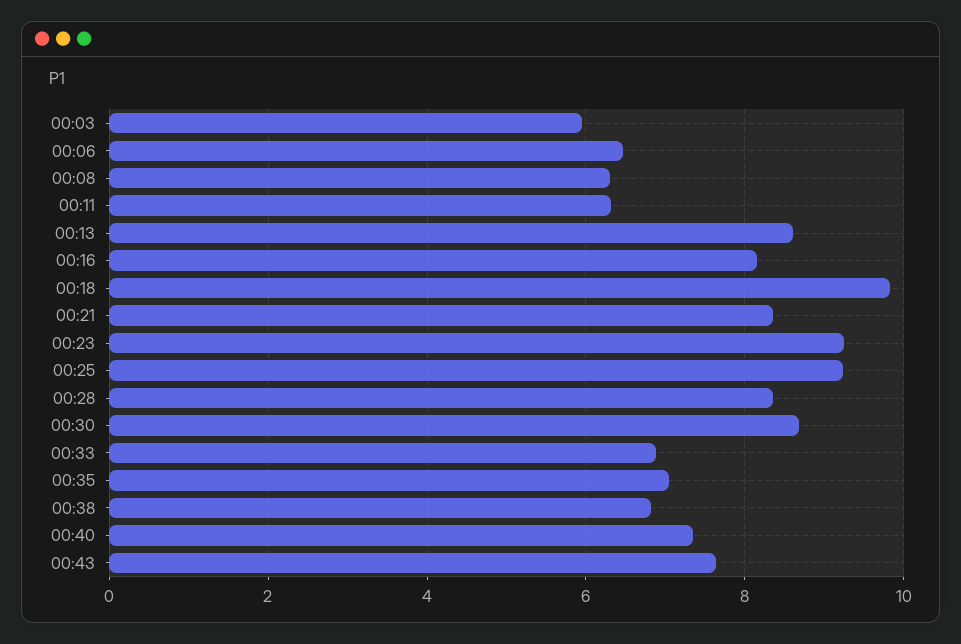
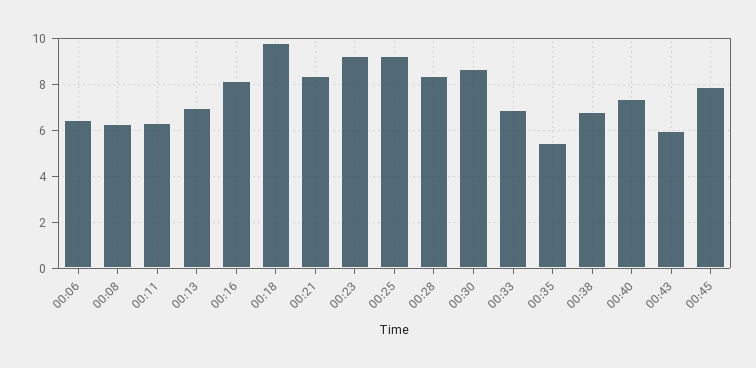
00:03: 6 -> none
00:13: 8.6 -> 7
00:35: 7 -> 5.5
00:43: 7.6 -> 6
00:45: none -> 8

